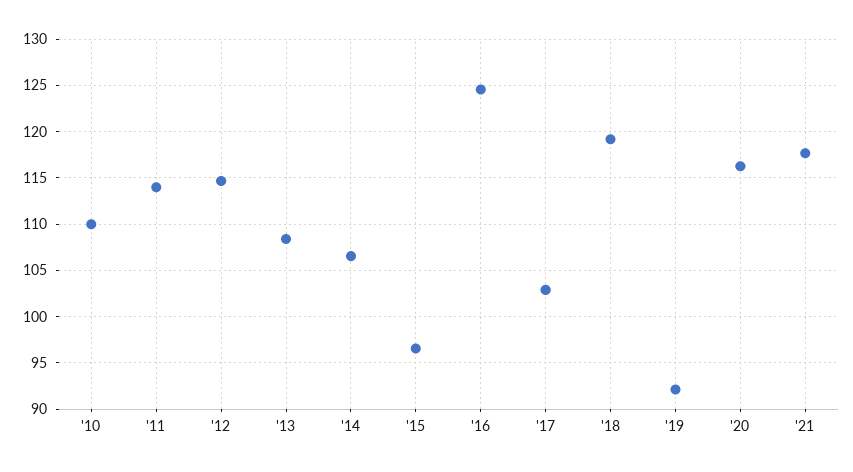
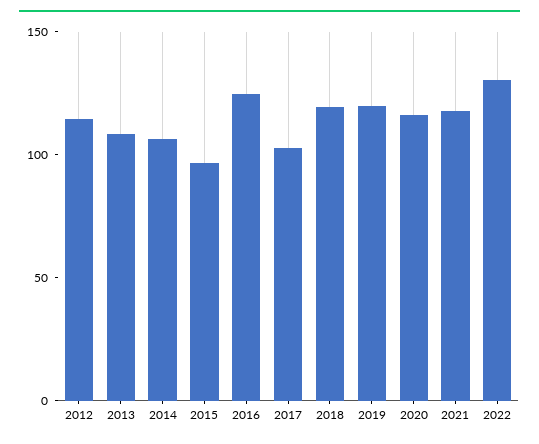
'10: 110 -> none
'11: 114 -> none
'19: 92 -> 120
2022: none -> 130

